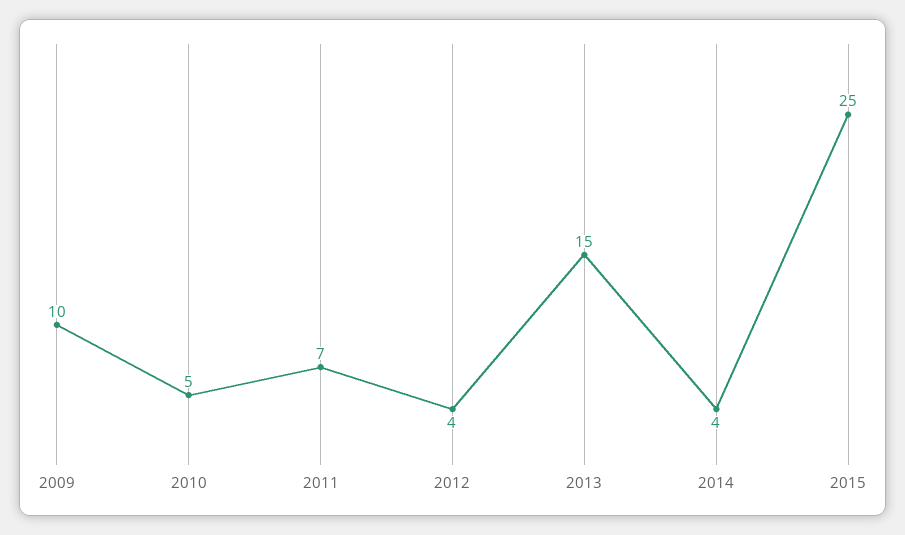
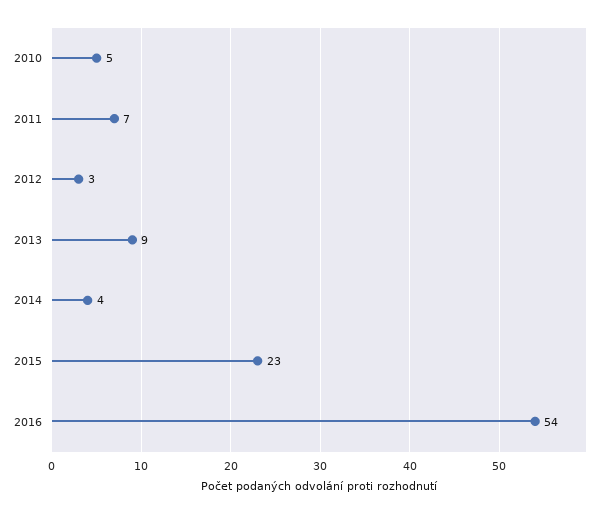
2009: 10 -> none
2012: 4 -> 3
2013: 15 -> 9
2015: 25 -> 23
2016: none -> 54

